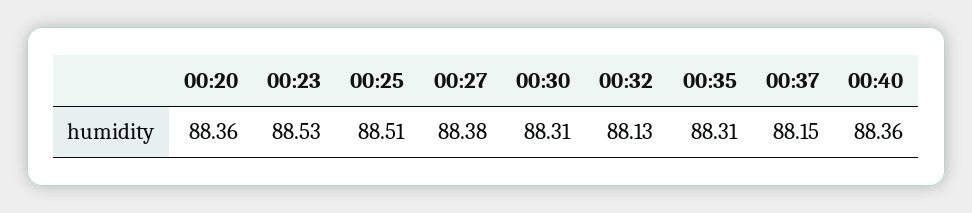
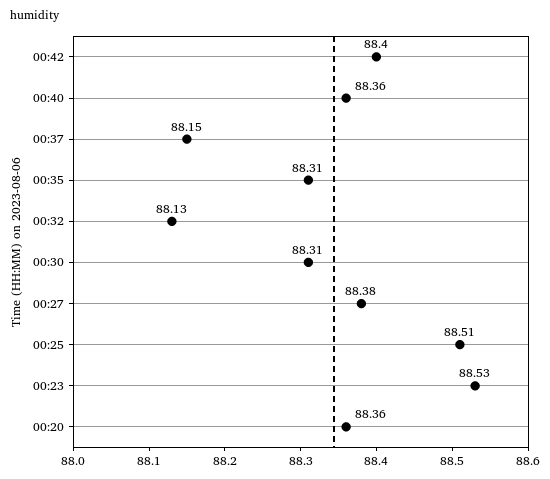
00:42: none -> 88.4

